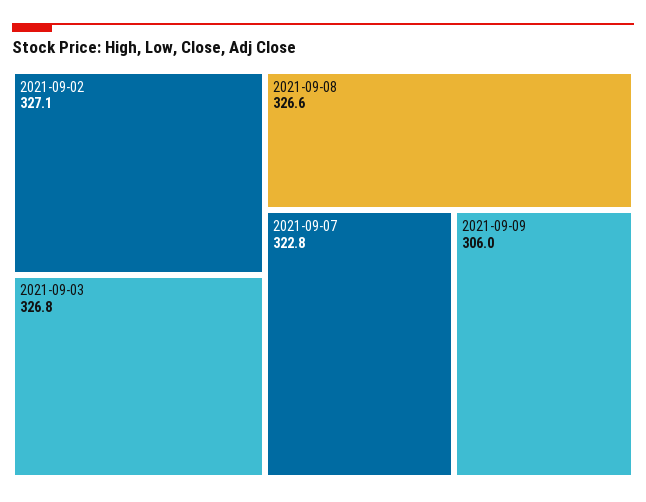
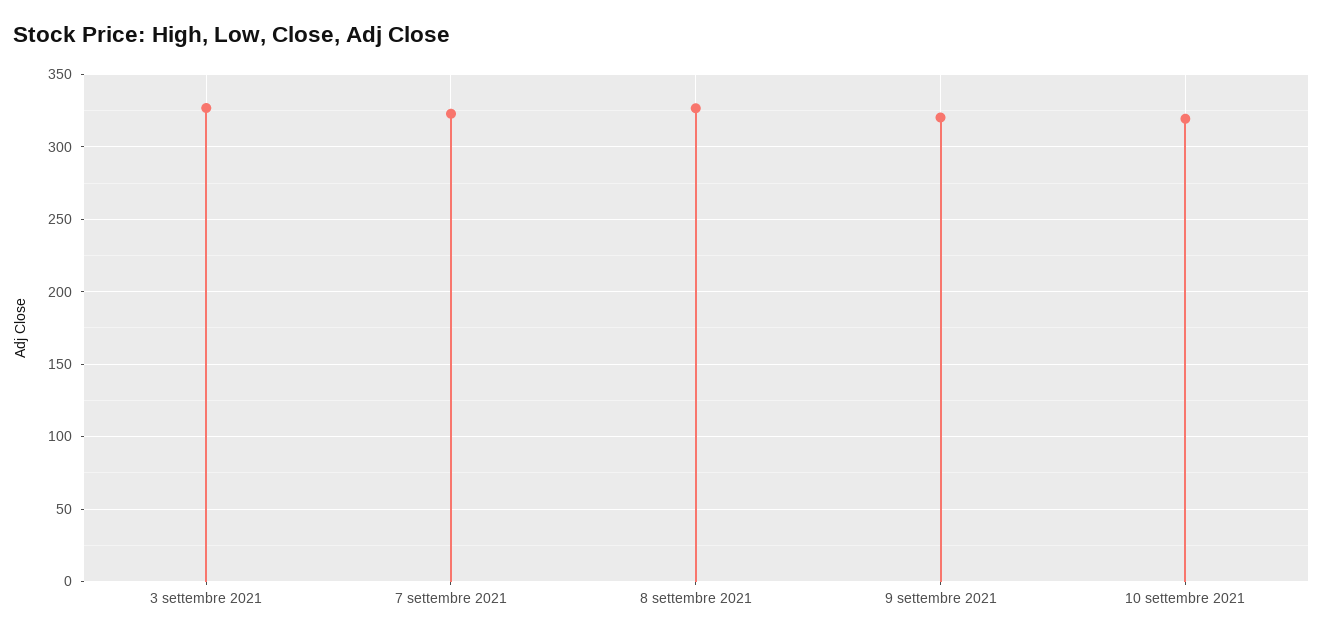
2021-09-02: 327.1 -> none
2021-09-09: 306 -> 320
10 settembre 2021: none -> 320

